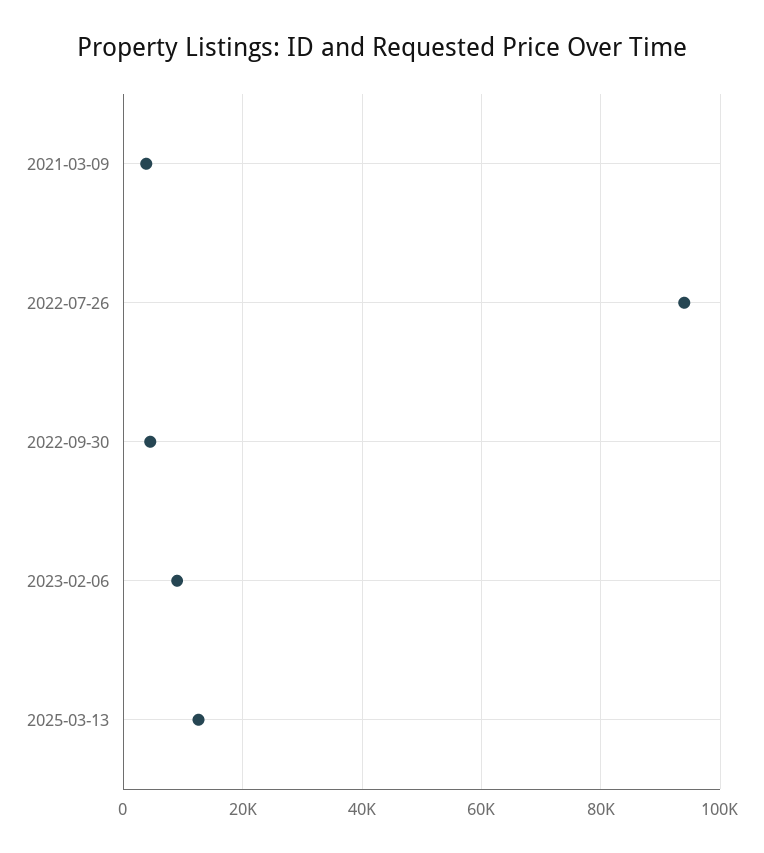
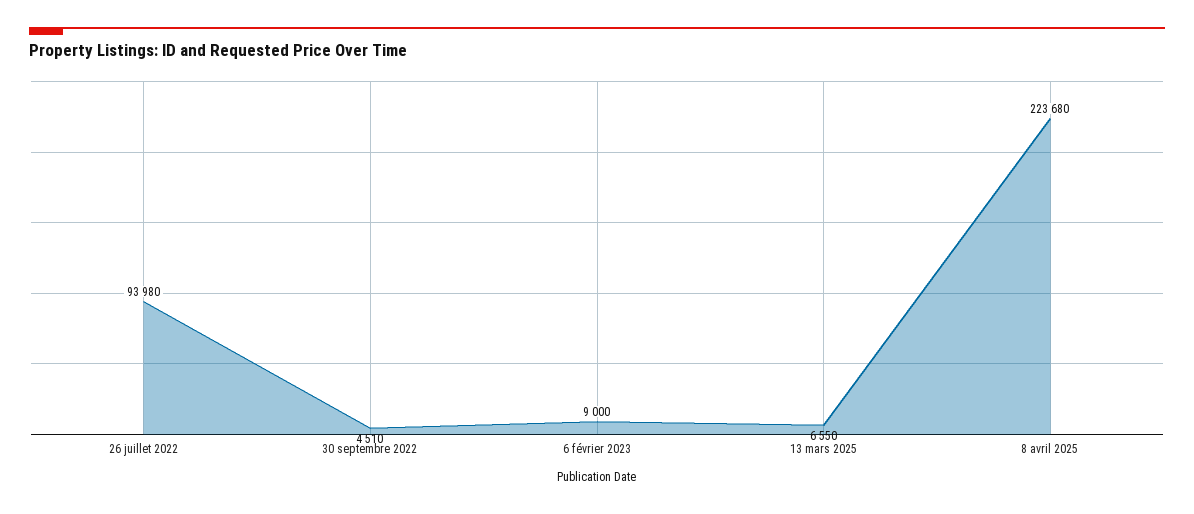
2021-03-09: 4000 -> none
2025-03-13: 12000 -> 6550
8 avril 2025: none -> 223680

